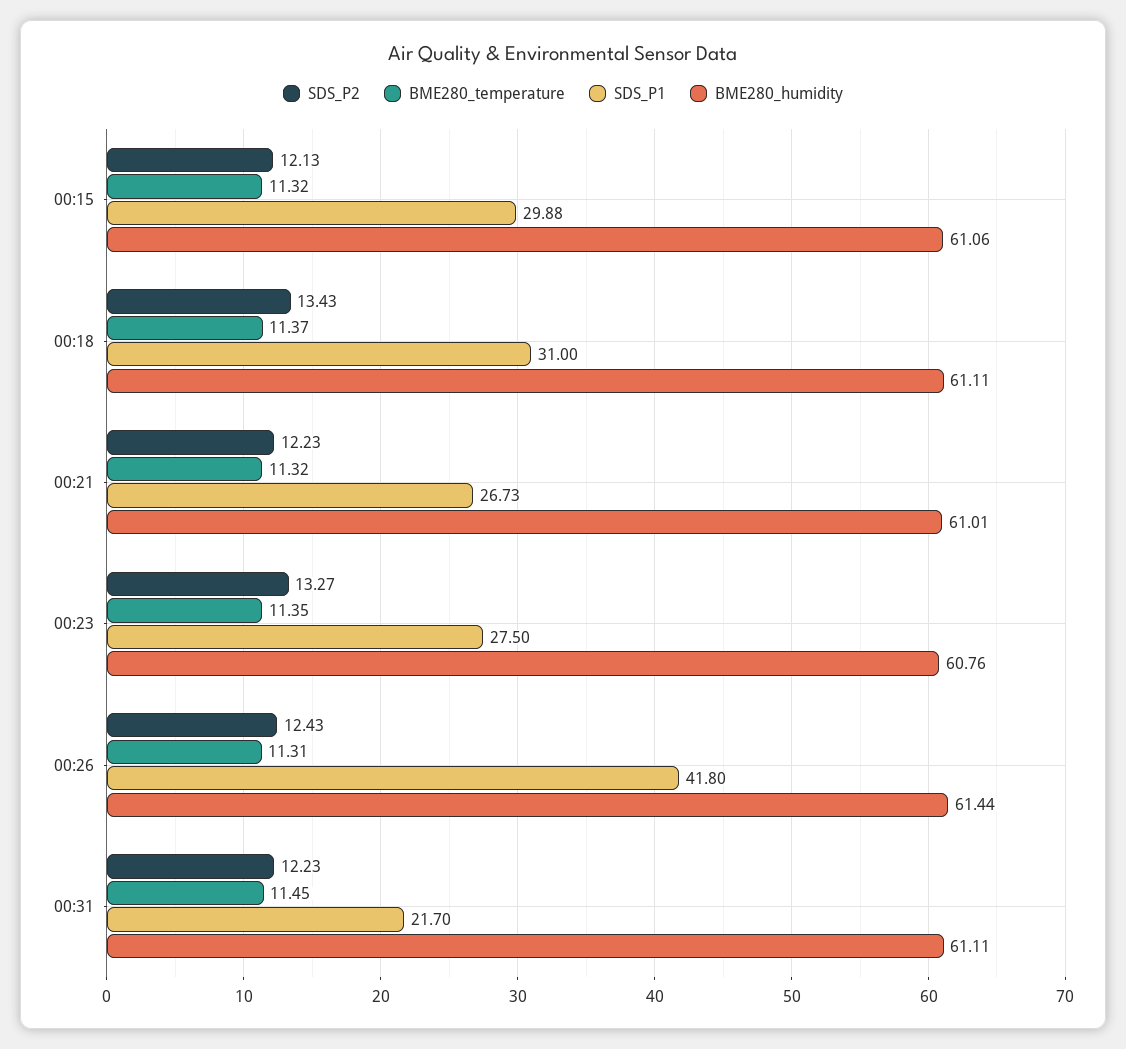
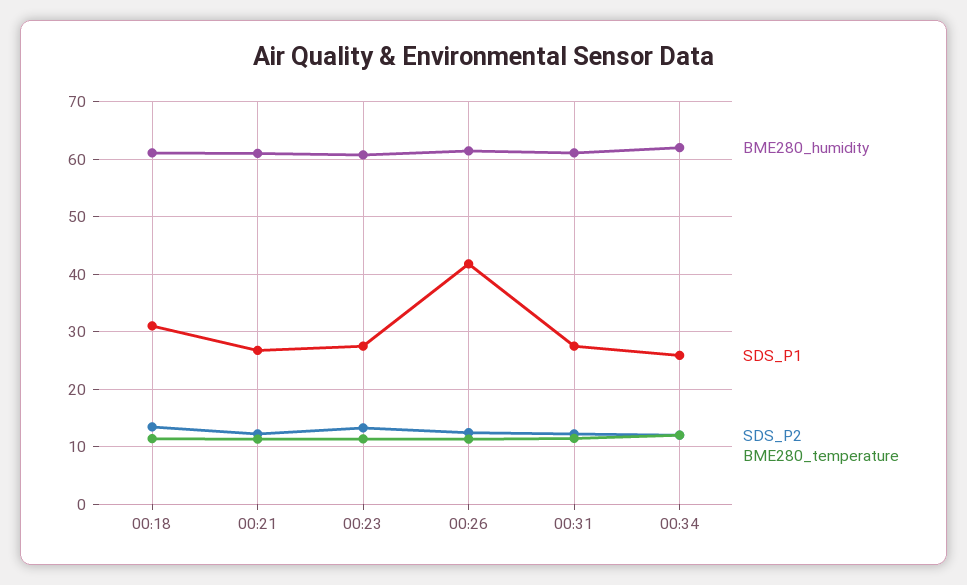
SDS_P2, 00:15: 12.13 -> none
BME280_temperature, 00:15: 11.32 -> none
SDS_P1, 00:15: 29.88 -> none
BME280_humidity, 00:15: 61.06 -> none
SDS_P1, 00:31: 21.7 -> 28
BME280_humidity, 00:34: none -> 62
SDS_P1, 00:34: none -> 26
SDS_P2, 00:34: none -> 12
BME280_temperature, 00:34: none -> 12

